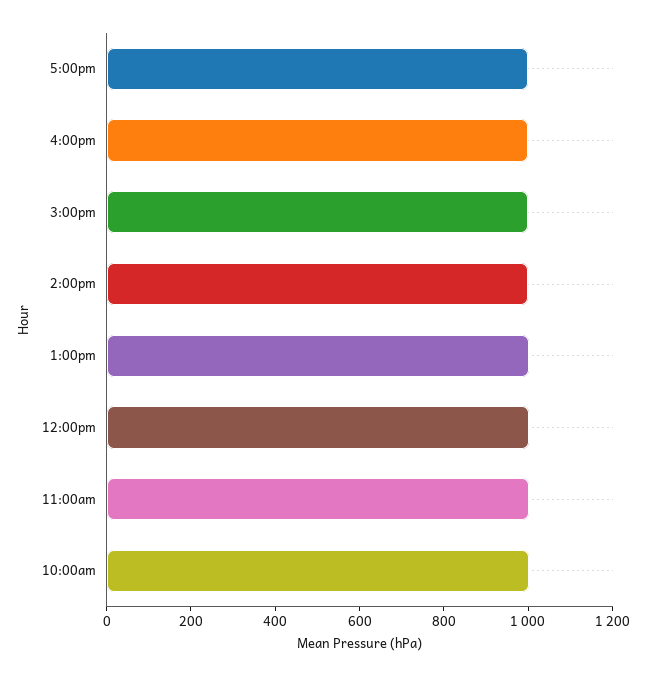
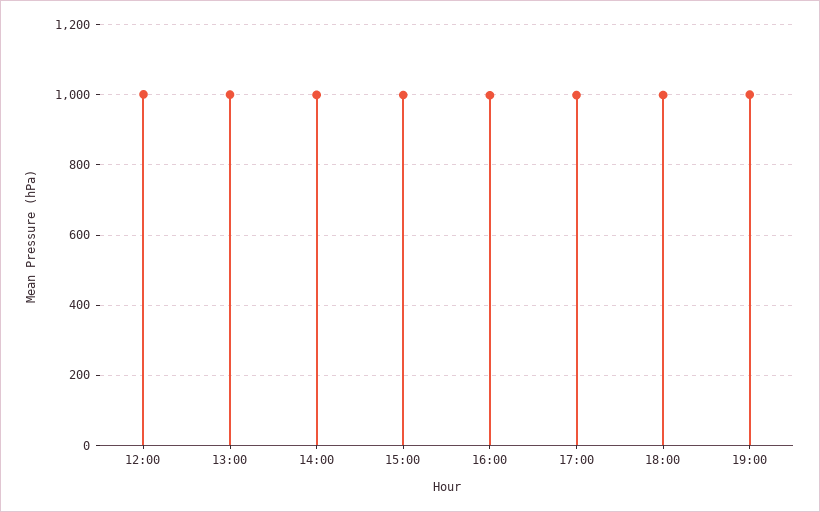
11:00am: 1000 -> none
10:00am: 1000 -> none
18:00: none -> 1000
19:00: none -> 1000

